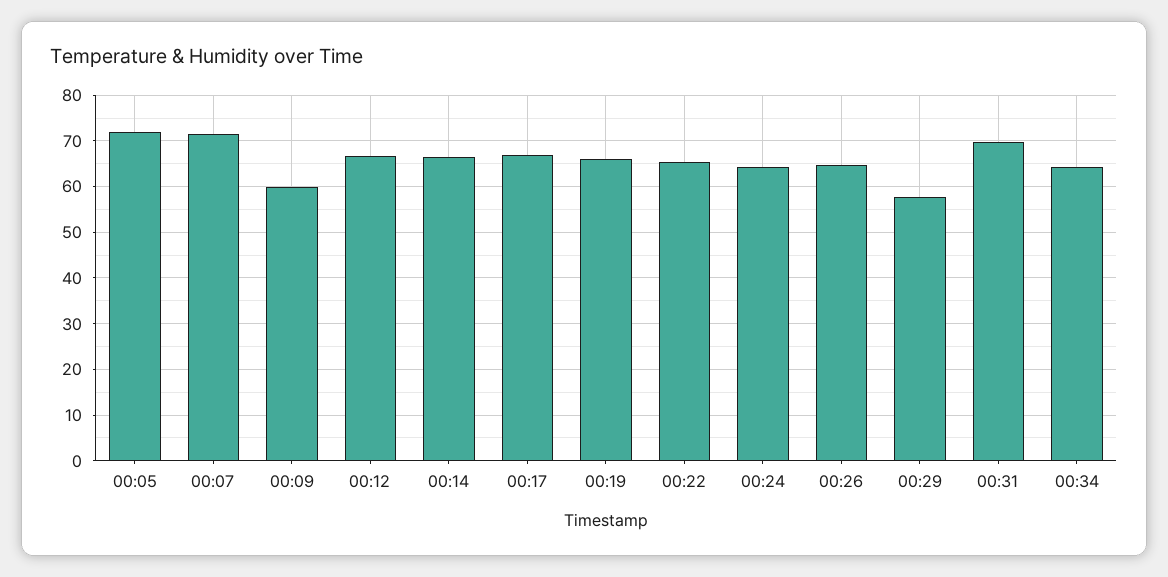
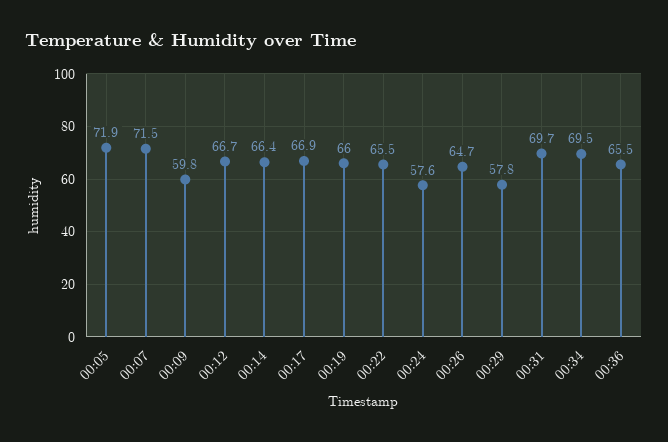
00:24: 64 -> 57.6
00:34: 64 -> 69.5
00:36: none -> 65.5

